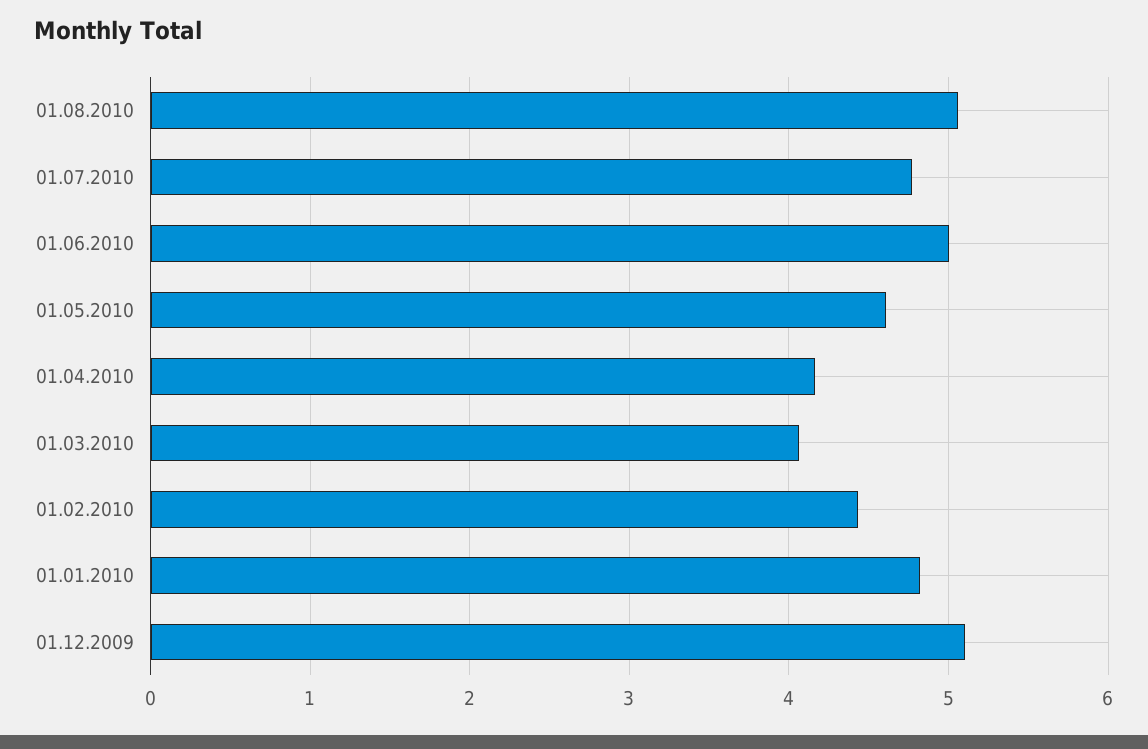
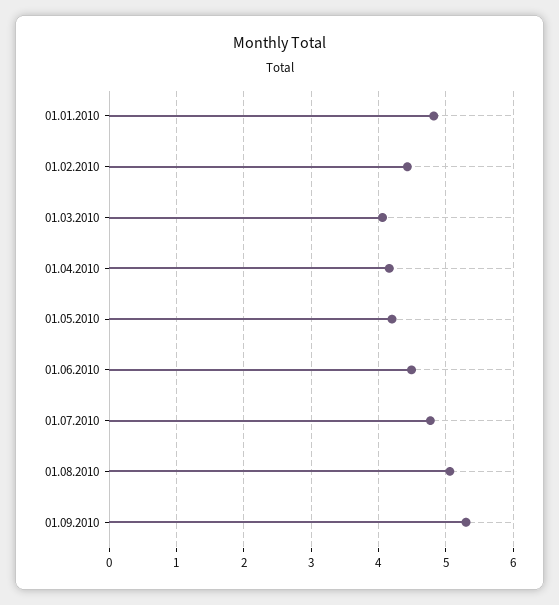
01.06.2010: 5 -> 4.5
01.05.2010: 4.6 -> 4.2
01.12.2009: 5.1 -> none
01.09.2010: none -> 5.3

